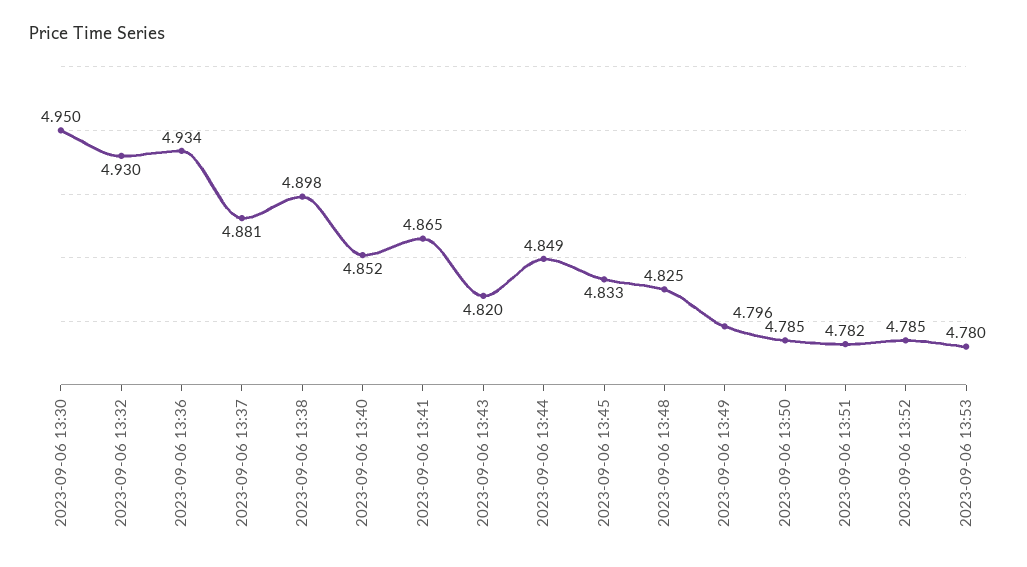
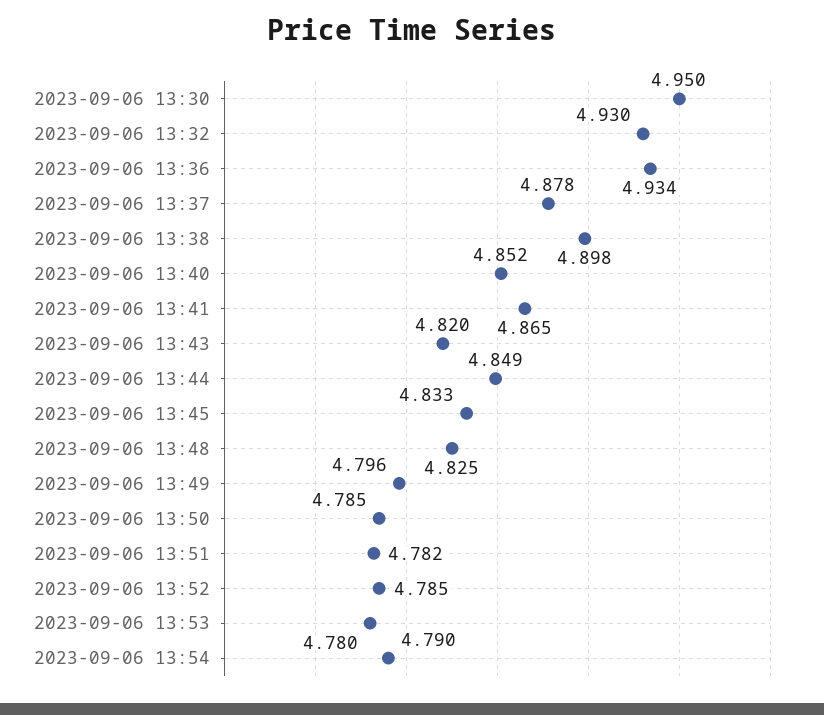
2023-09-06 13:37: 4.881 -> 4.878
2023-09-06 13:54: none -> 4.79

